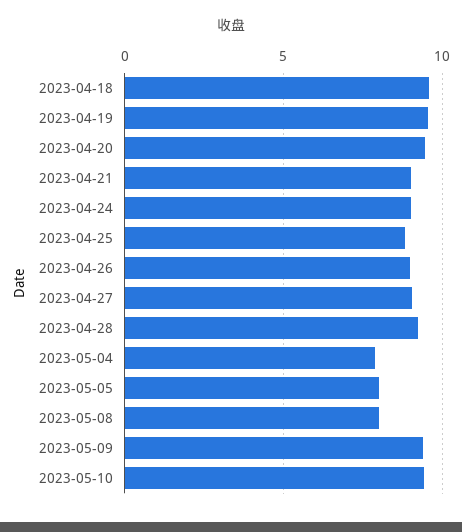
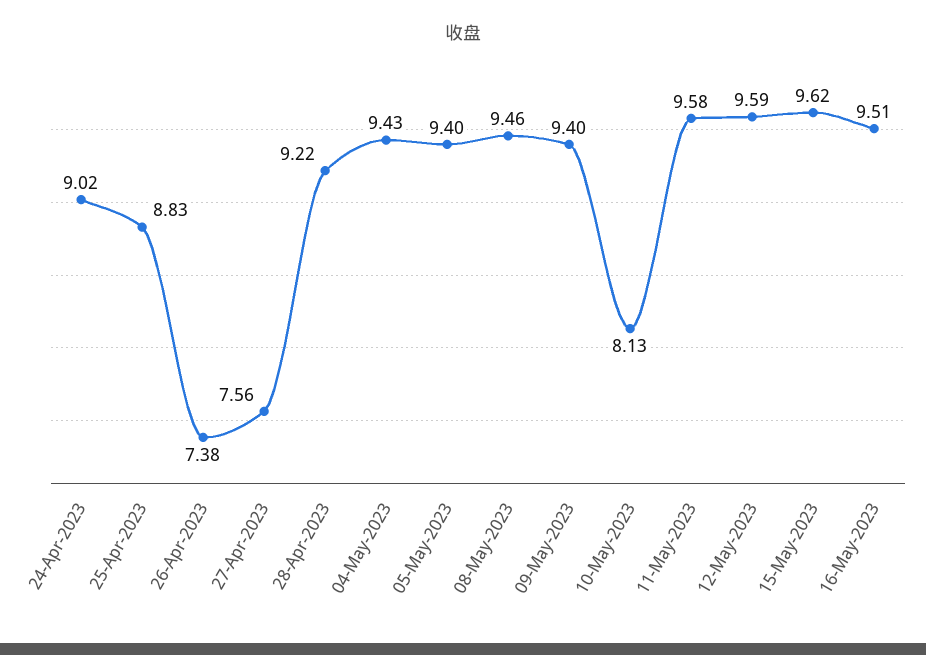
2023-04-18: 9.5 -> none
2023-04-19: 9.5 -> none
2023-04-20: 9.5 -> none
2023-04-21: 9 -> none
2023-04-26: 9 -> 7.38
2023-04-27: 9 -> 7.56
2023-05-04: 8 -> 9.43
2023-05-05: 8 -> 9.4
2023-05-08: 8 -> 9.46
2023-05-10: 9.5 -> 8.13
11-May-2023: none -> 9.58
12-May-2023: none -> 9.59
15-May-2023: none -> 9.62
16-May-2023: none -> 9.51

